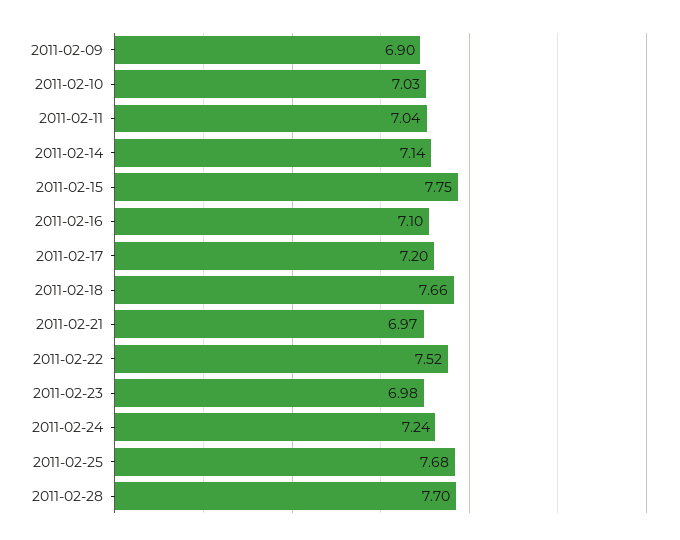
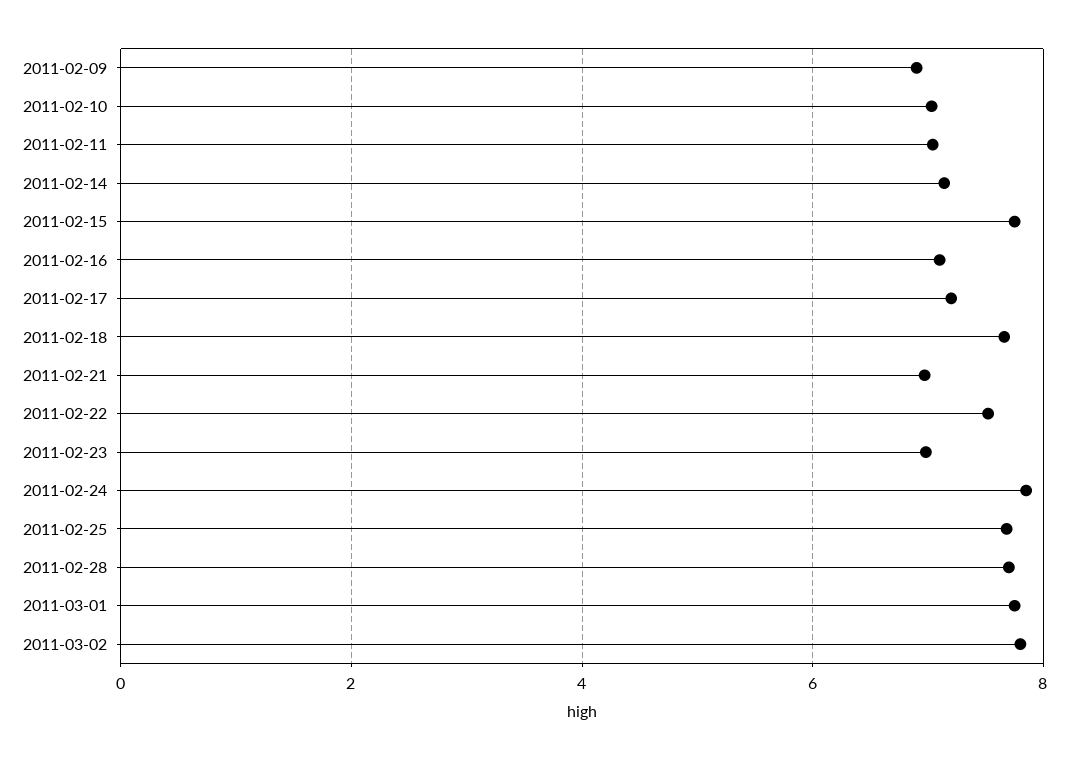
2011-02-24: 7.24 -> 7.8
2011-03-01: none -> 7.8
2011-03-02: none -> 7.8

